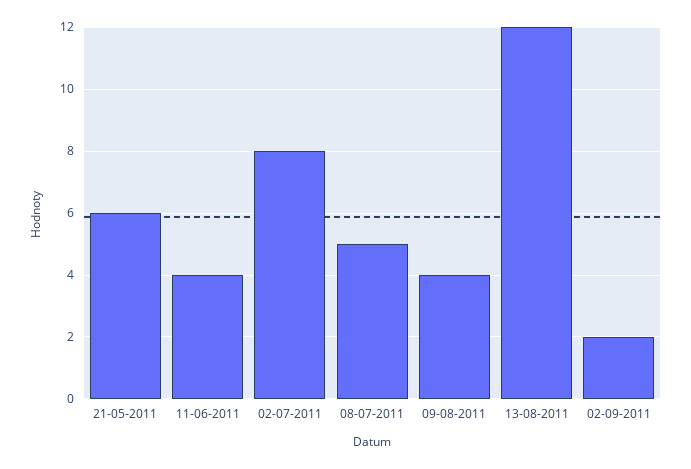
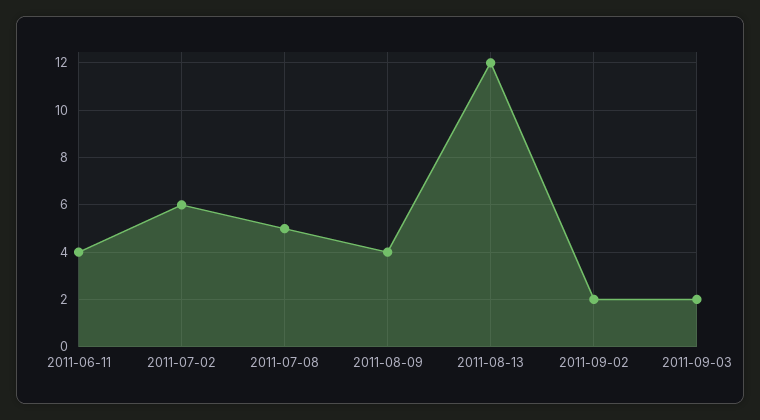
21-05-2011: 6 -> none
02-07-2011: 8 -> 6
2011-09-03: none -> 2

